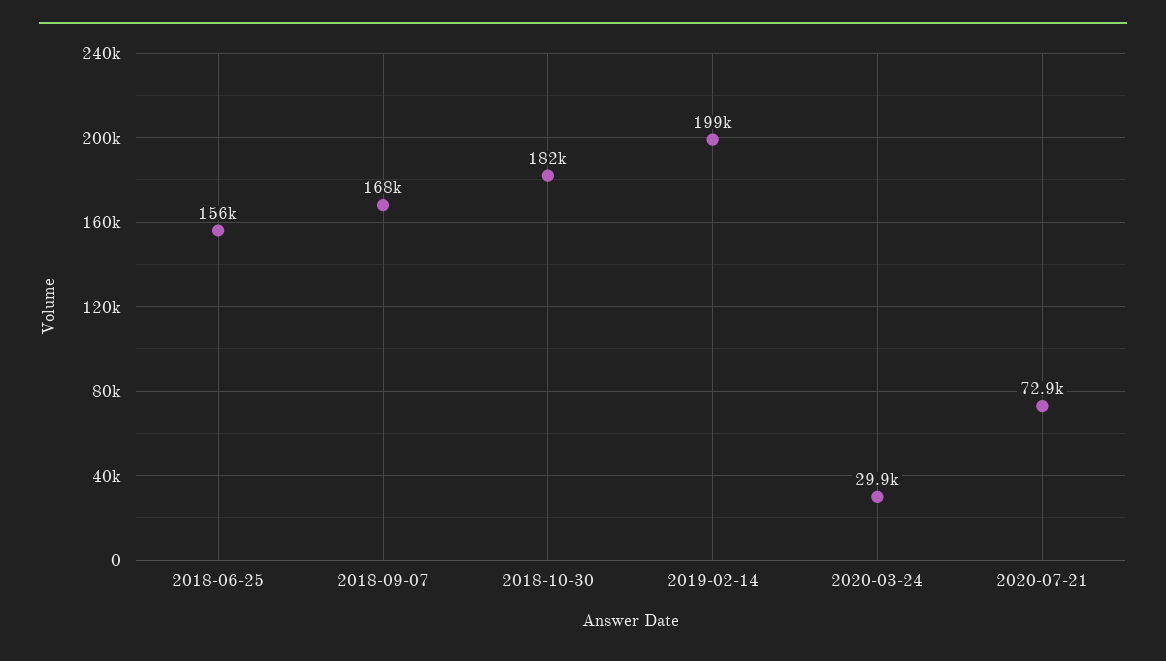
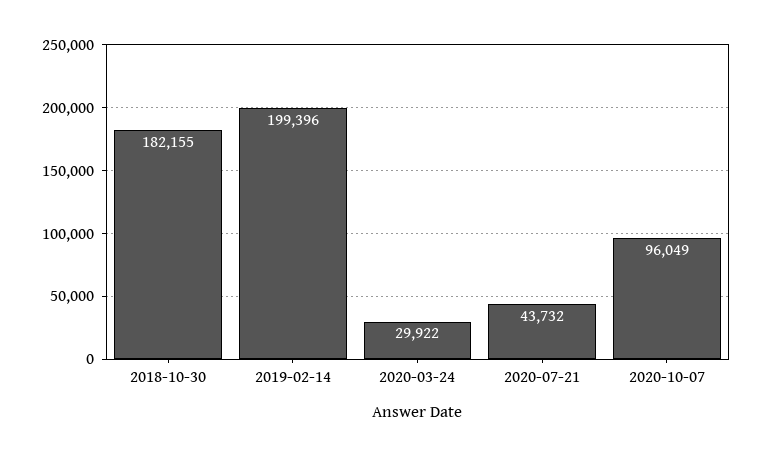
2018-06-25: 156000 -> none
2018-09-07: 168000 -> none
2020-07-21: 72900 -> 43732
2020-10-07: none -> 96049

